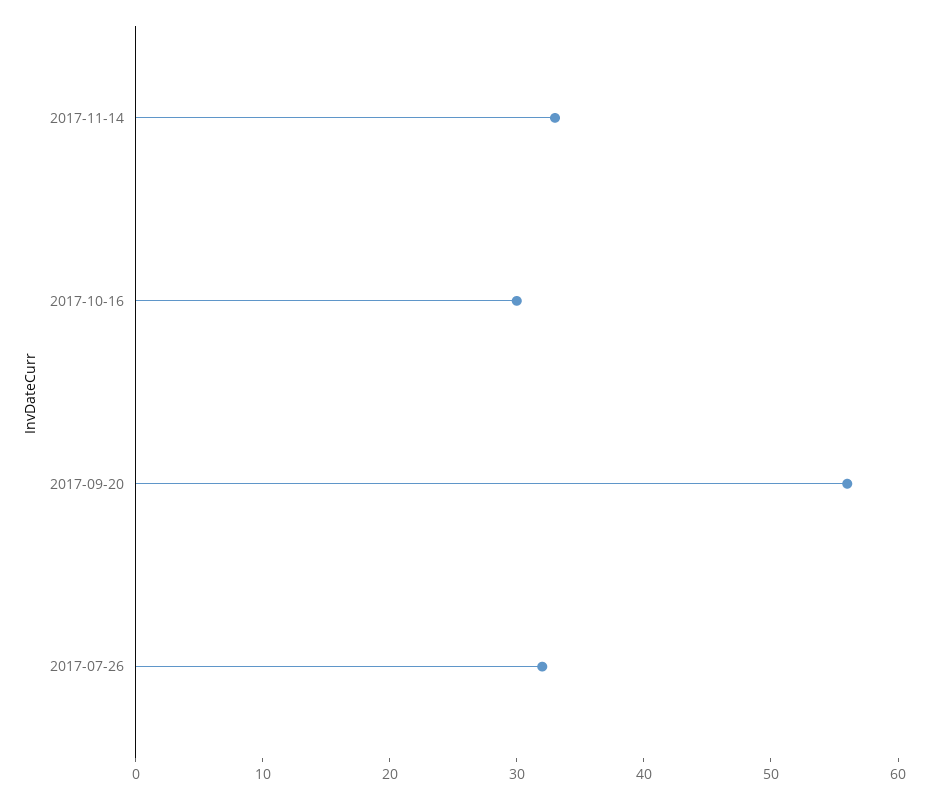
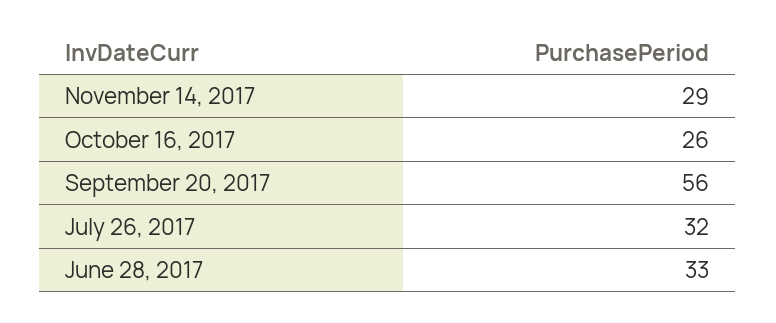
2017-11-14: 33 -> 29
2017-10-16: 30 -> 26
June 28, 2017: none -> 33

